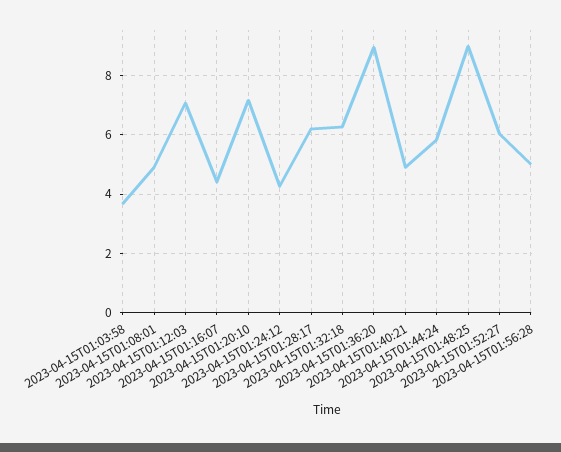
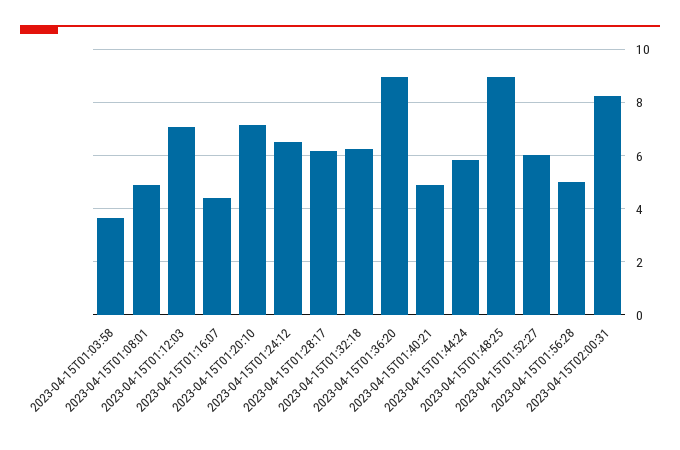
2023-04-15T01:24:12: 4.25 -> 6.5
2023-04-15T02:00:31: none -> 8.25

